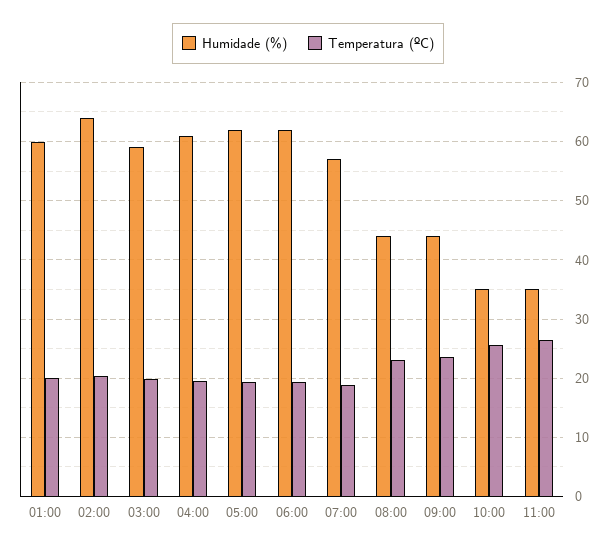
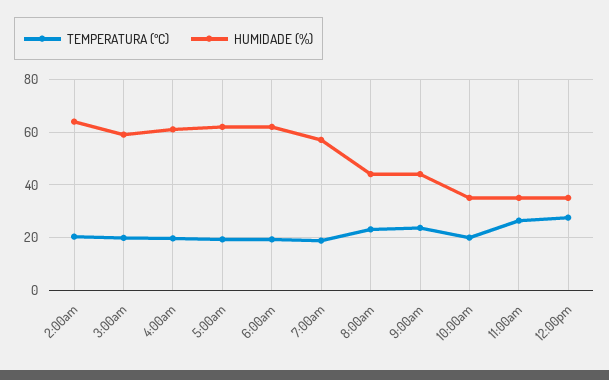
Humidade (%), 01:00: 60 -> none
Temperatura (ºC), 01:00: 20 -> none
Temperatura (ºC), 10:00: 26 -> 20
Temperatura (ºC), 12:00pm: none -> 27.5
Humidade (%), 12:00pm: none -> 35

